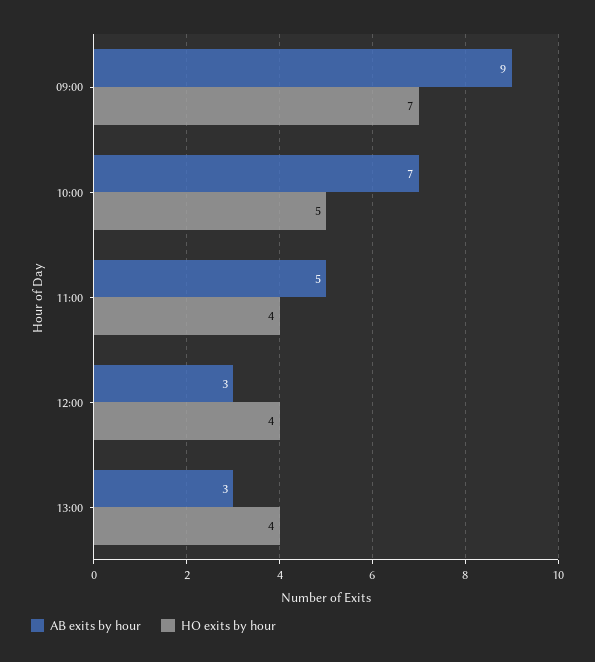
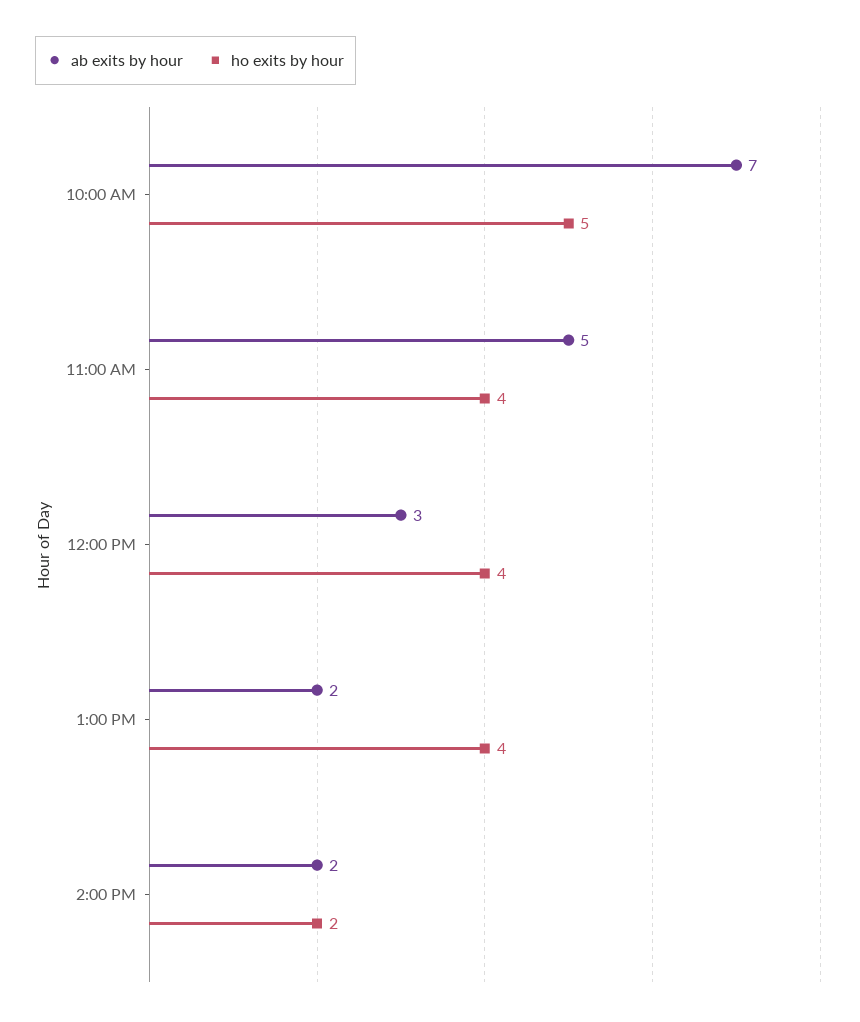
AB exits by hour, 09:00: 9 -> none
HO exits by hour, 09:00: 7 -> none
AB exits by hour, 13:00: 3 -> 2
AB exits by hour, 2:00 PM: none -> 2
HO exits by hour, 2:00 PM: none -> 2

